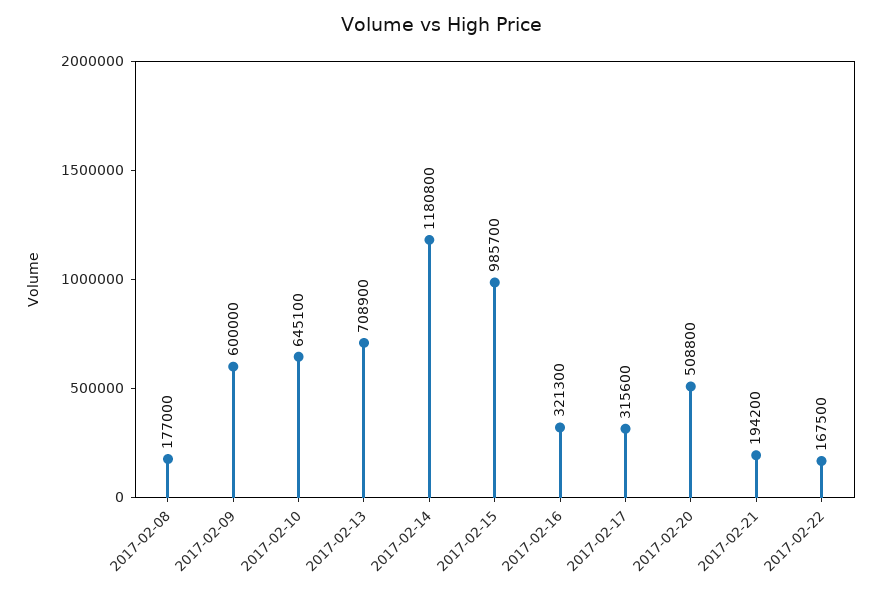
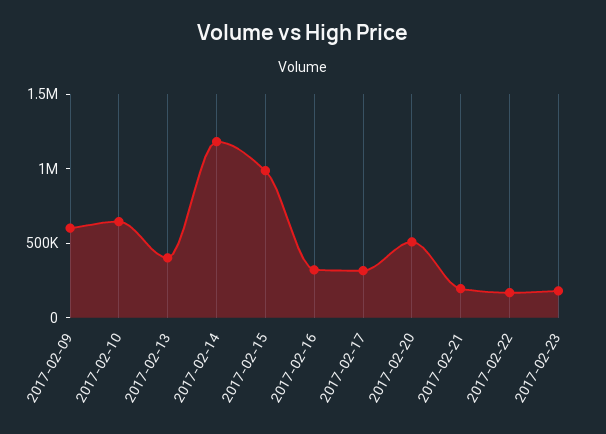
2017-02-08: 177000 -> none
2017-02-13: 708900 -> 400000
2017-02-23: none -> 200000

